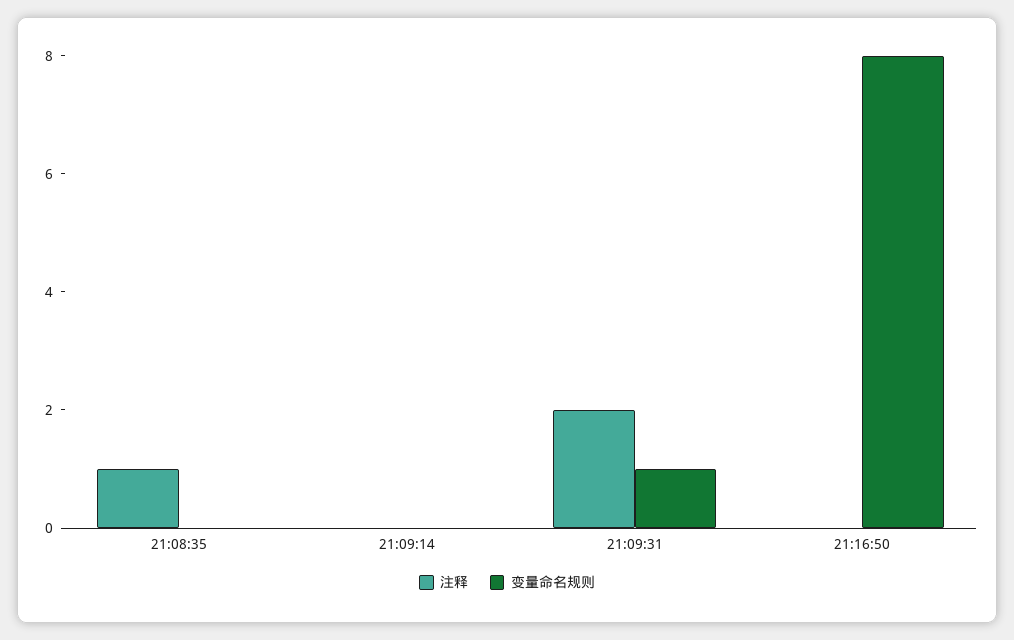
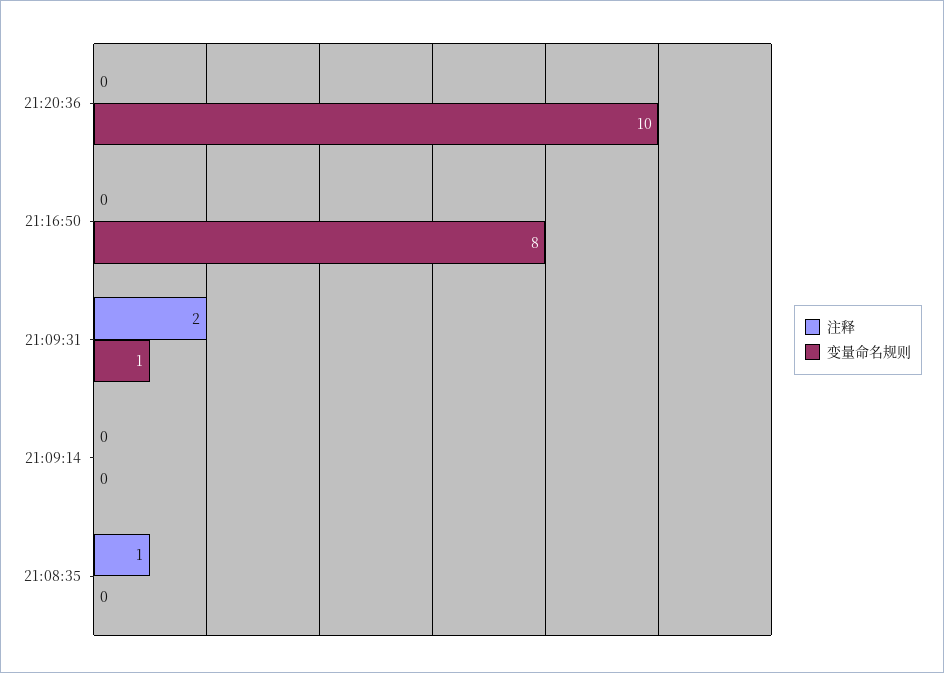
注释, 21:20:36: none -> 0
变量命名规则, 21:20:36: none -> 10

